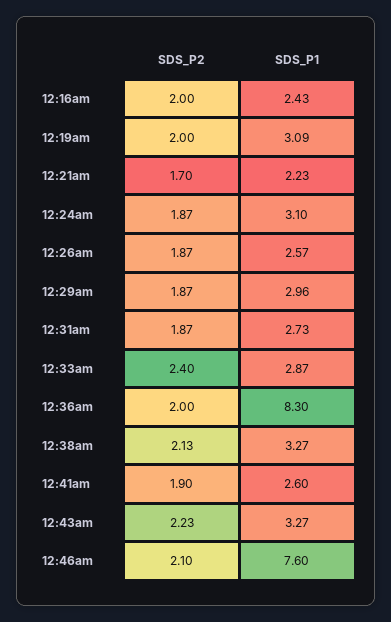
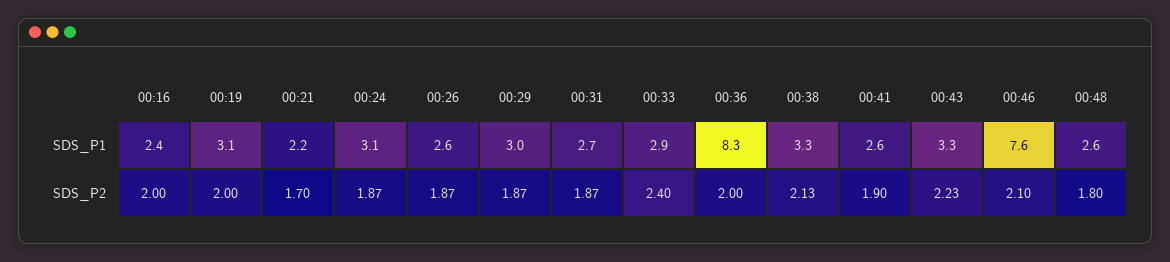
SDS_P1, 00:48: none -> 2.6
SDS_P2, 00:48: none -> 1.8

